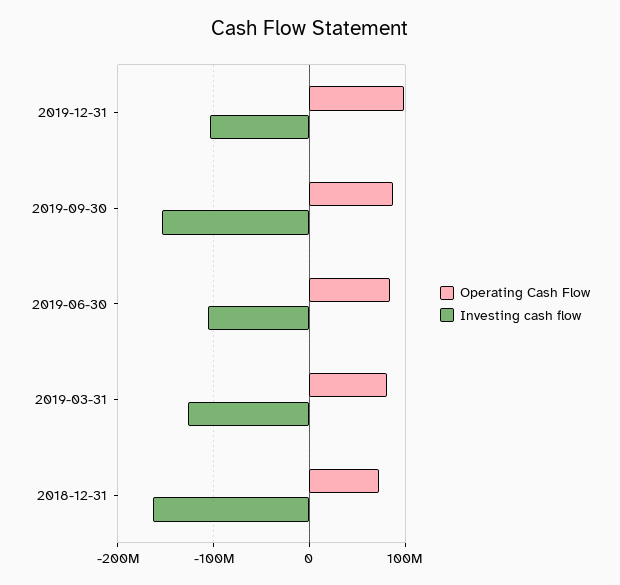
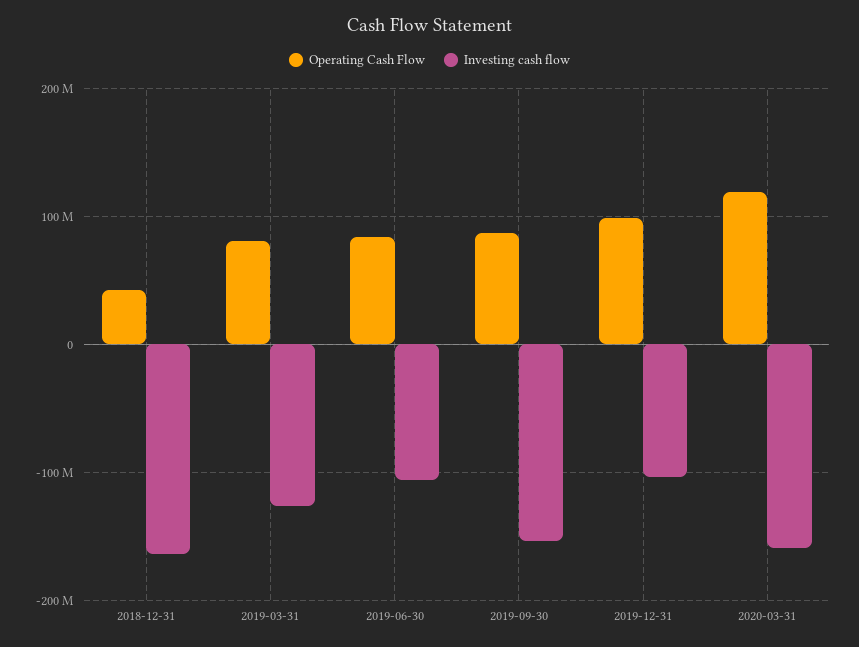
Operating Cash Flow, 2018-12-31: 70000000 -> 40000000
Operating Cash Flow, 2020-03-31: none -> 120000000
Investing cash flow, 2020-03-31: none -> -160000000

